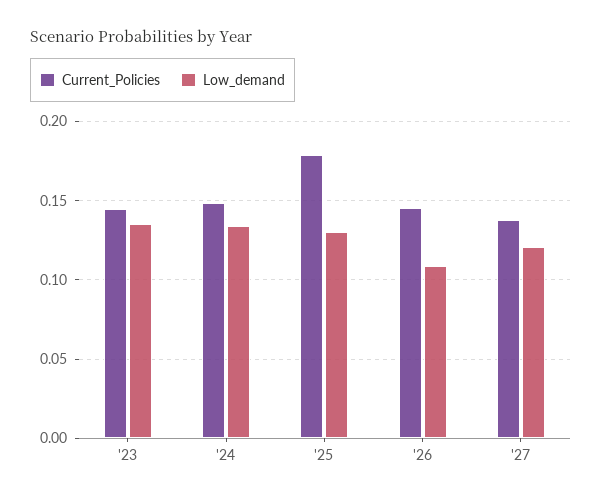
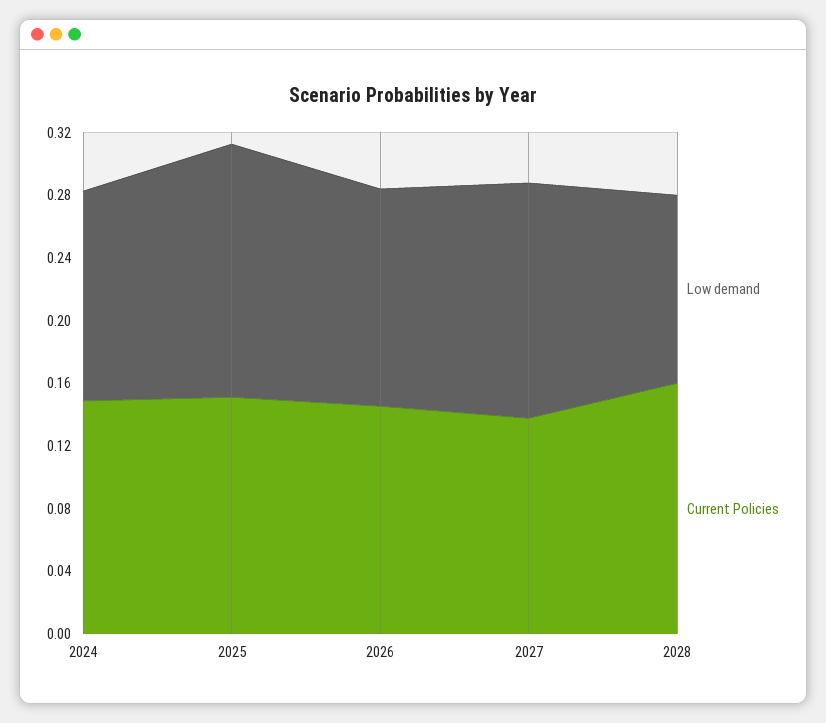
Current_Policies, '23: 0.145 -> none
Low_demand, '23: 0.135 -> none
Current_Policies, '25: 0.18 -> 0.15
Low_demand, '25: 0.13 -> 0.16
Low_demand, '26: 0.11 -> 0.14
Low_demand, '27: 0.12 -> 0.15
Low_demand, 2028: none -> 0.12
Current_Policies, 2028: none -> 0.16

